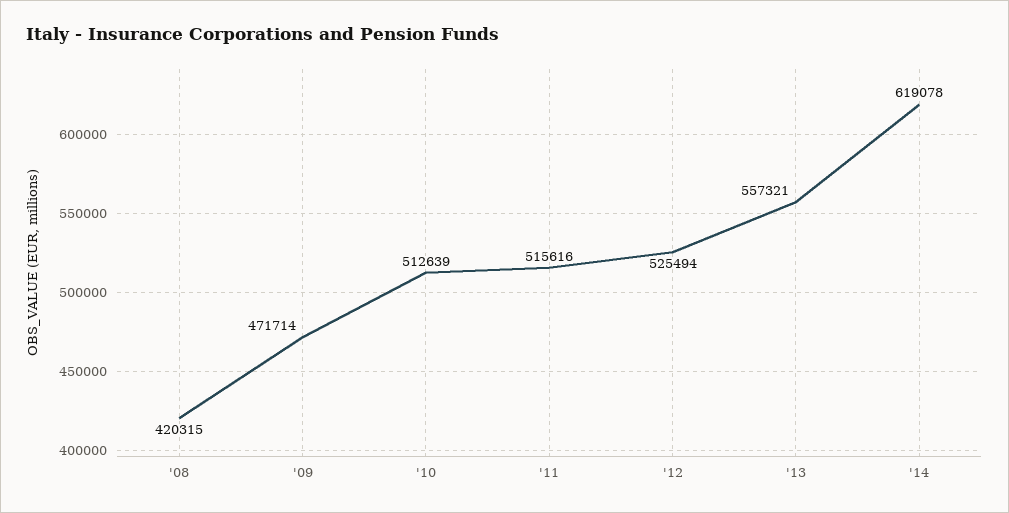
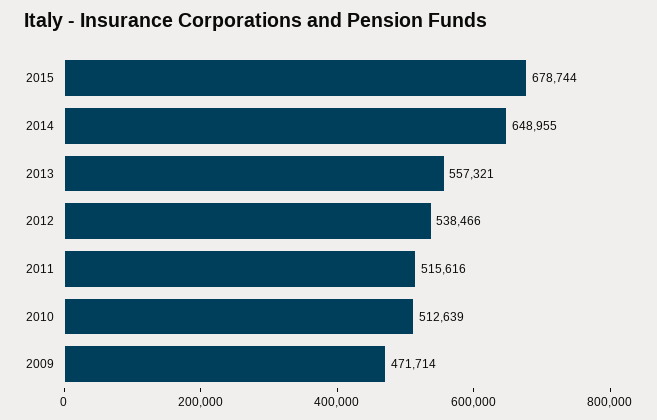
'08: 420315 -> none
'12: 525494 -> 538466
'14: 619078 -> 648955
2015: none -> 678744

